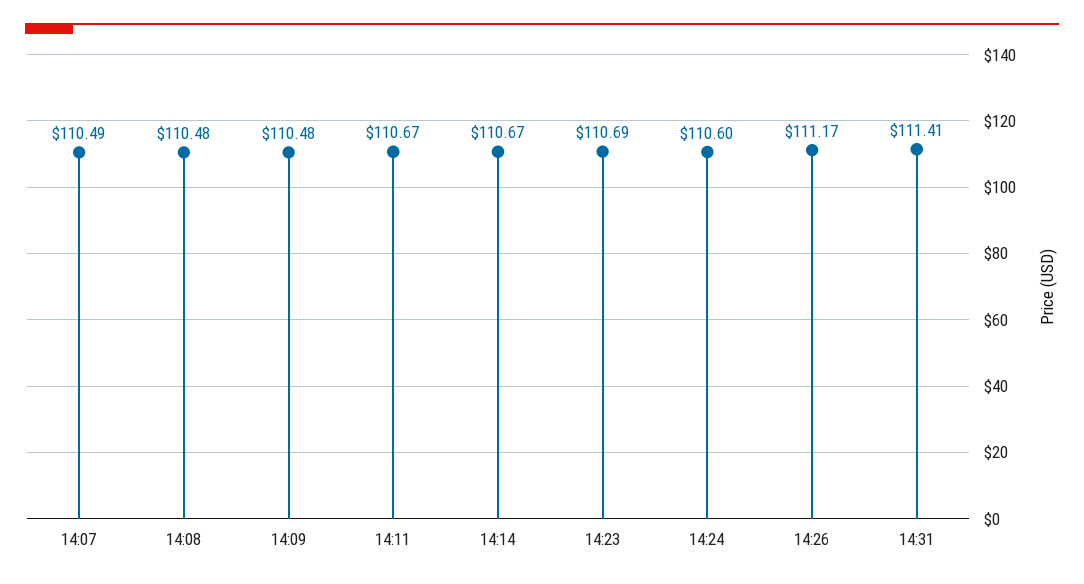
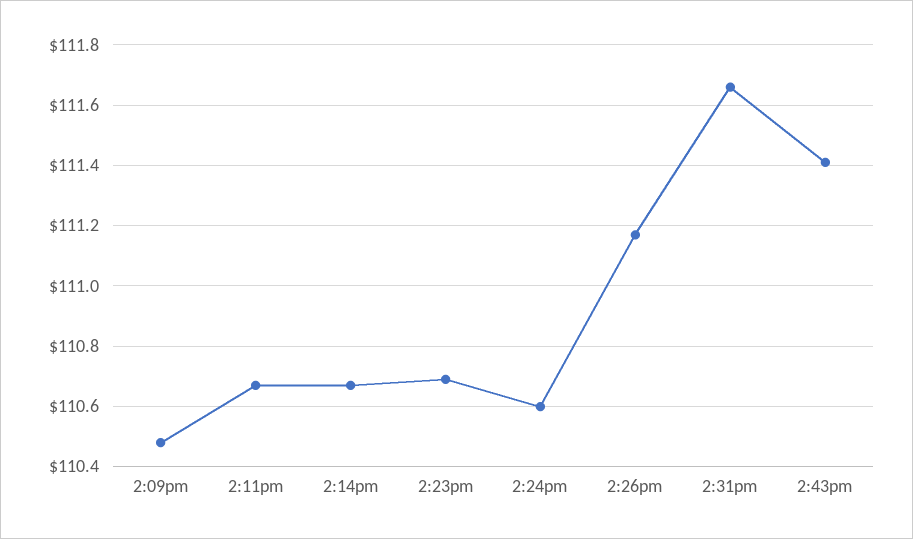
14:07: 110.49 -> none
14:08: 110.48 -> none
14:31: 111.41 -> 111.65
2:43pm: none -> 111.4

